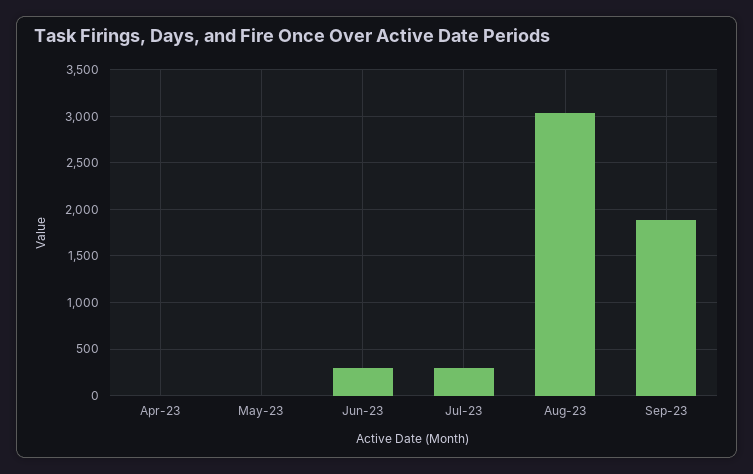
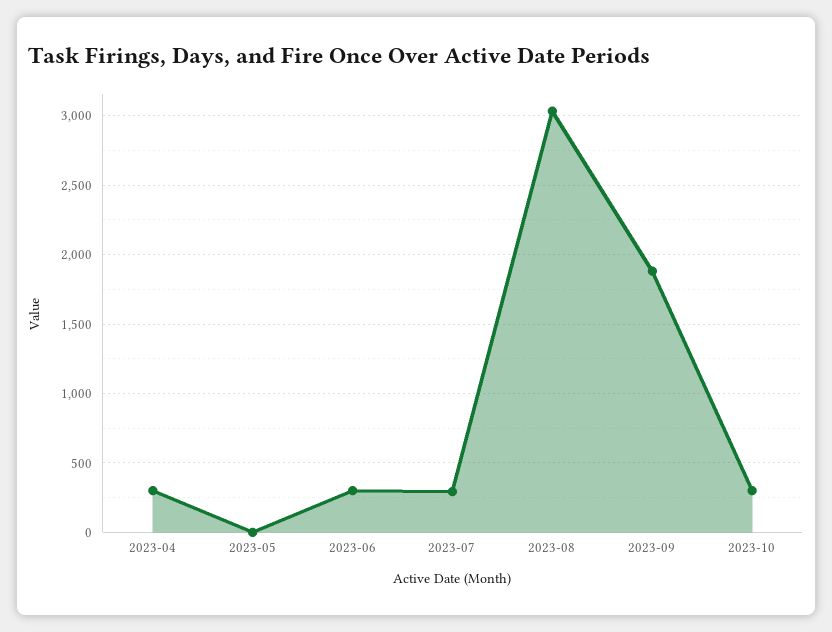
Apr-23: 0 -> 300
2023-10: none -> 300

